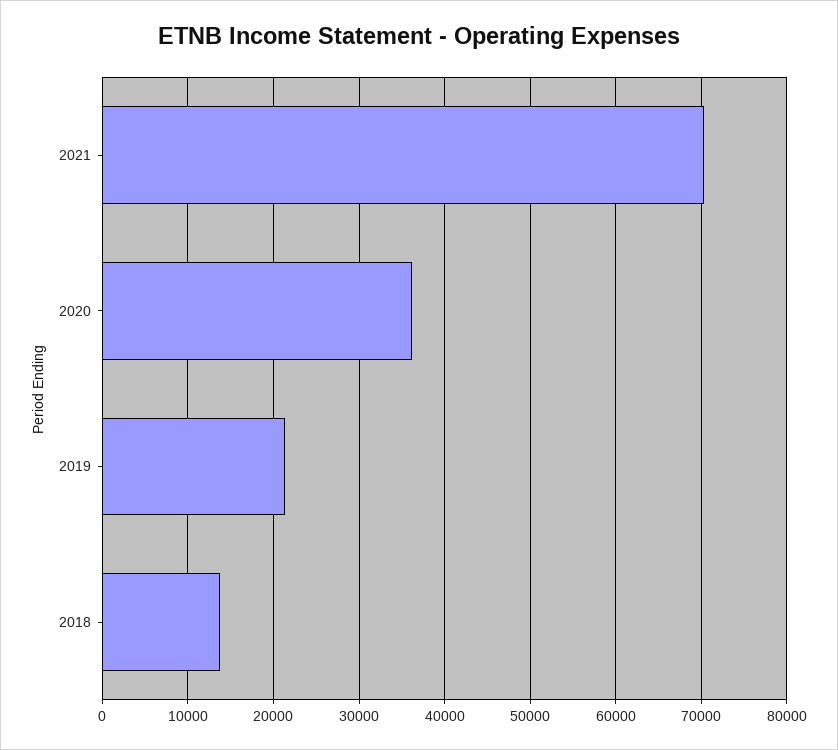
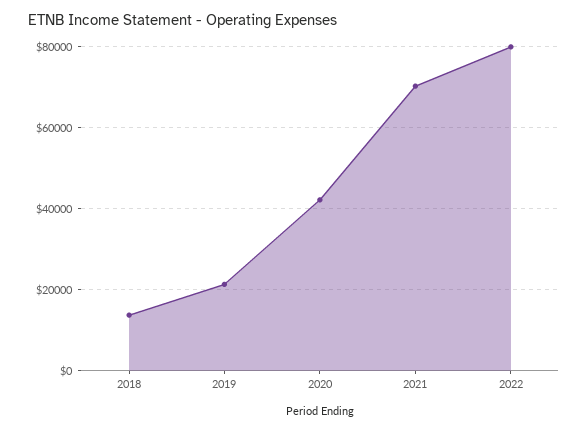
2020: 36000 -> 42000
2022: none -> 80000

